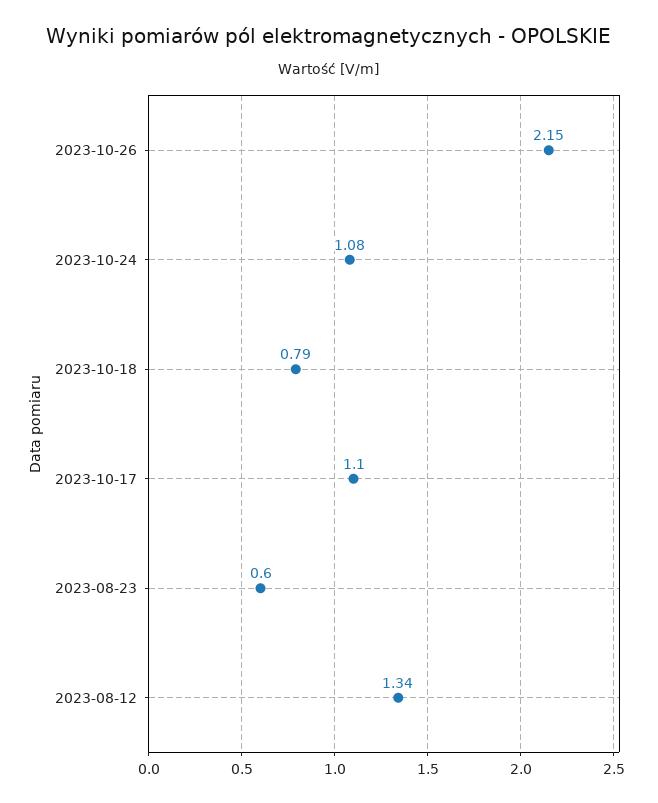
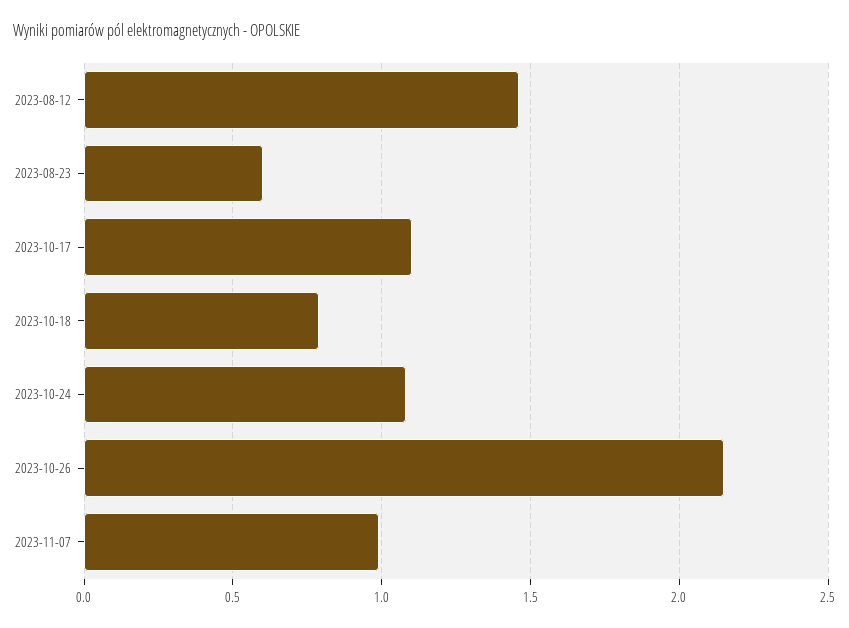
2023-08-12: 1.34 -> 1.45
2023-11-07: none -> 1

